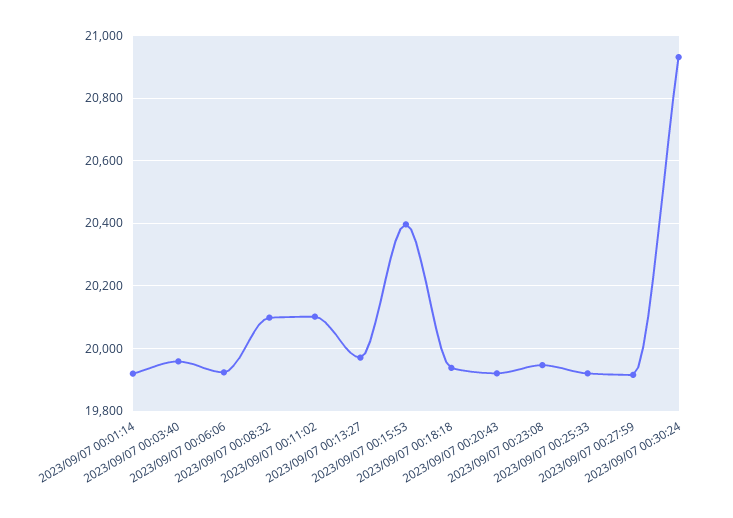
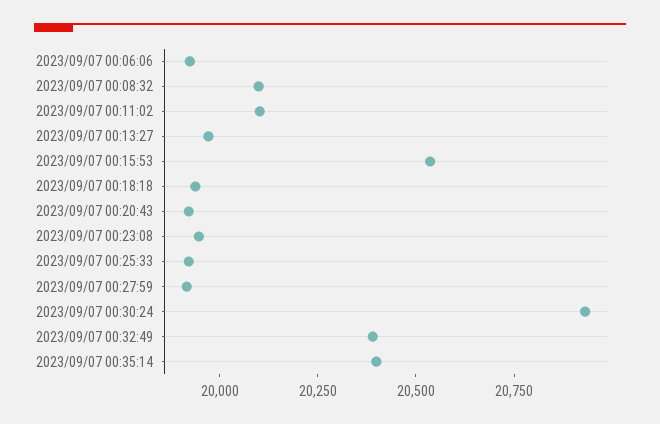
2023/09/07 00:01:14: 19920 -> none
2023/09/07 00:03:40: 19960 -> none
2023/09/07 00:15:53: 20400 -> 20550
2023/09/07 00:32:49: none -> 20400
2023/09/07 00:35:14: none -> 20400

